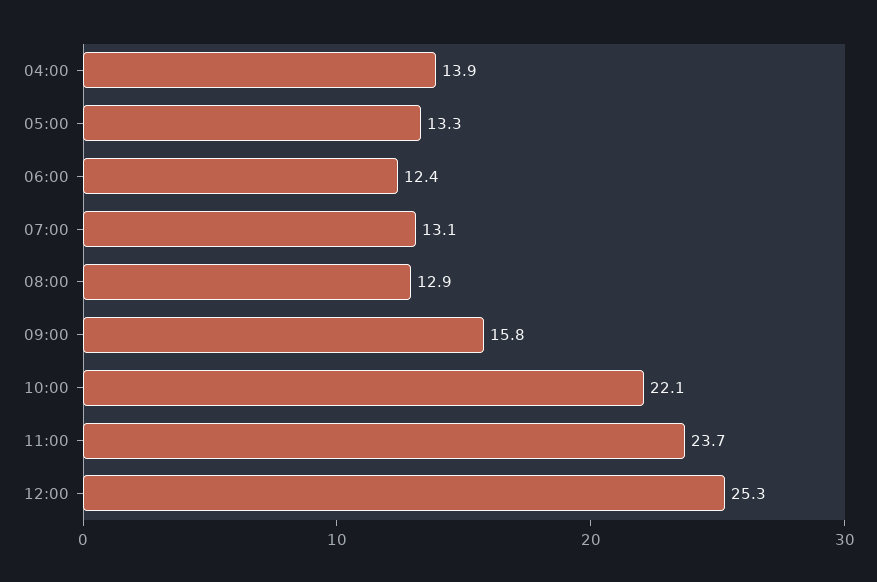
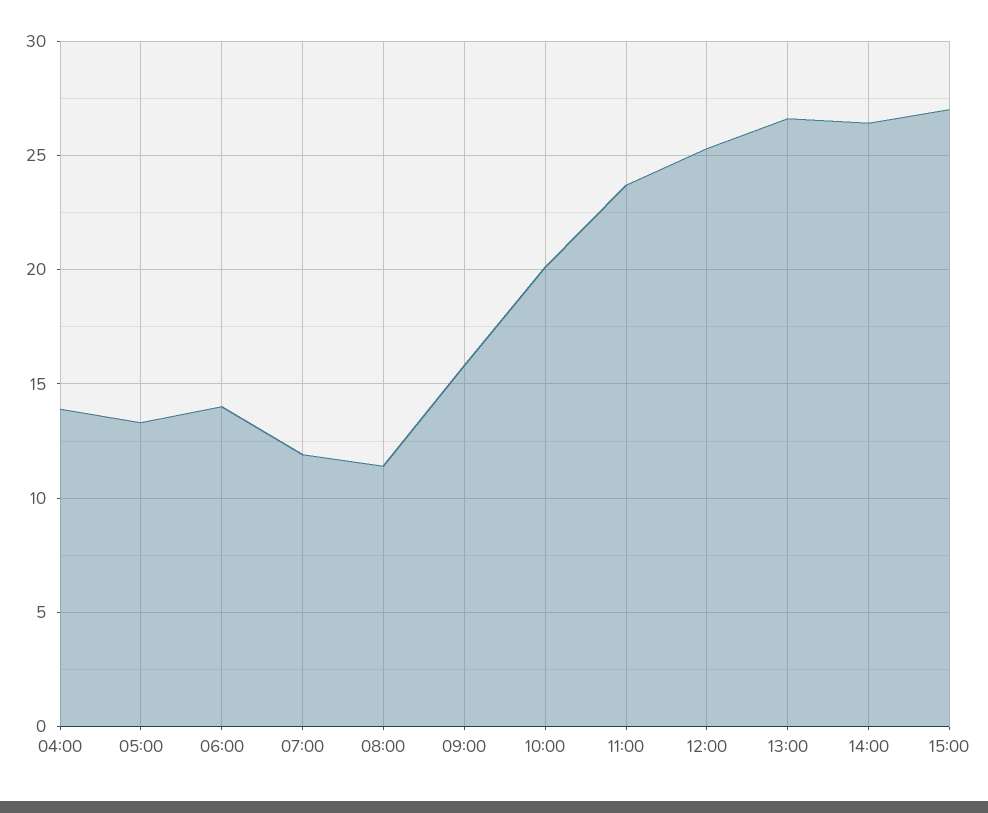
06:00: 12.4 -> 14
07:00: 13.1 -> 12
08:00: 12.9 -> 11.5
10:00: 22.1 -> 20
13:00: none -> 26.5
14:00: none -> 26.5
15:00: none -> 27

